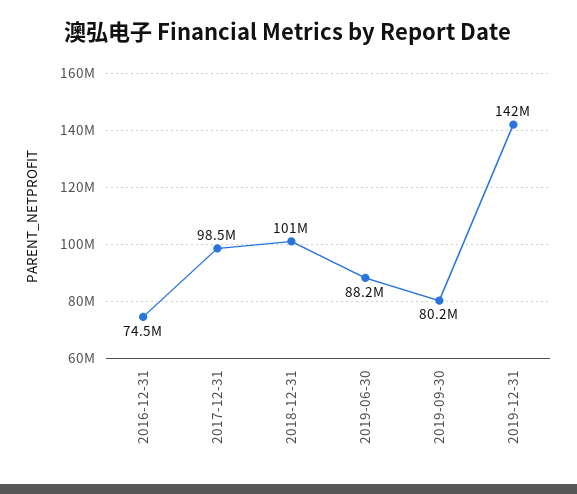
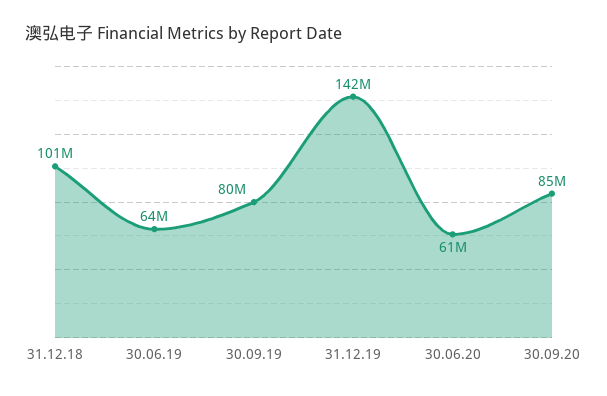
2016-12-31: 74500000 -> none
2017-12-31: 98500000 -> none
2019-06-30: 88200000 -> 64000000
30.06.20: none -> 61000000
30.09.20: none -> 85000000

